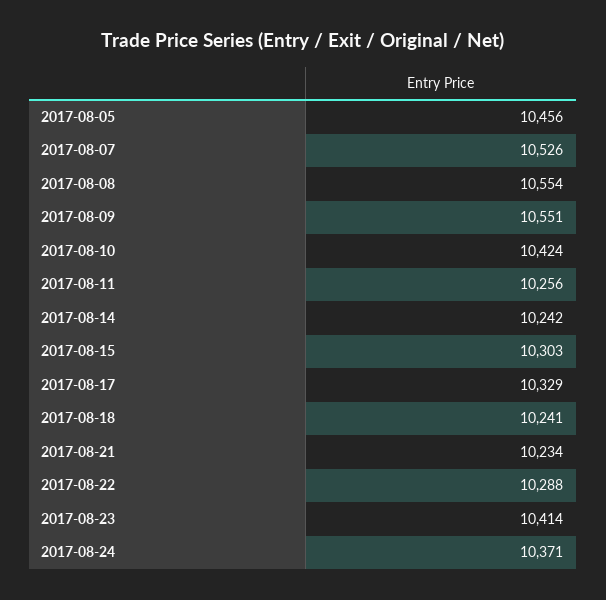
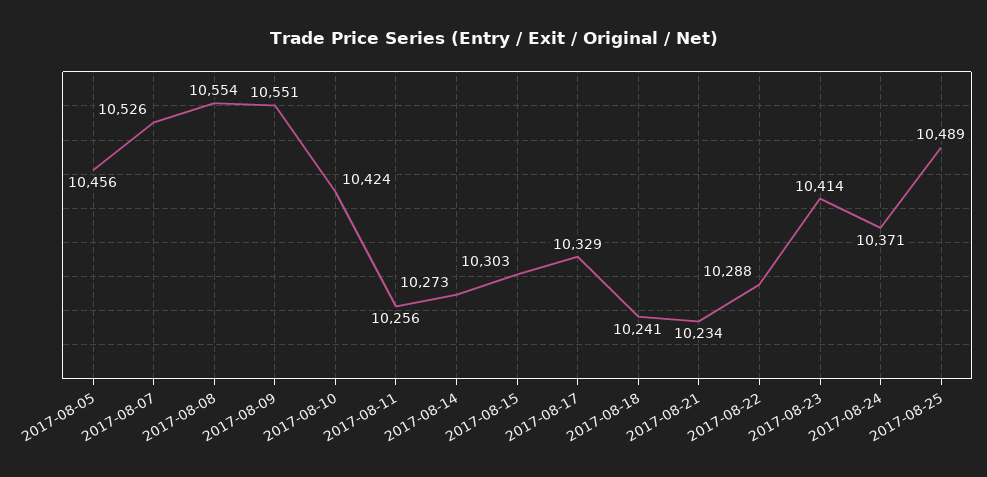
2017-08-14: 10242 -> 10273
2017-08-25: none -> 10489

